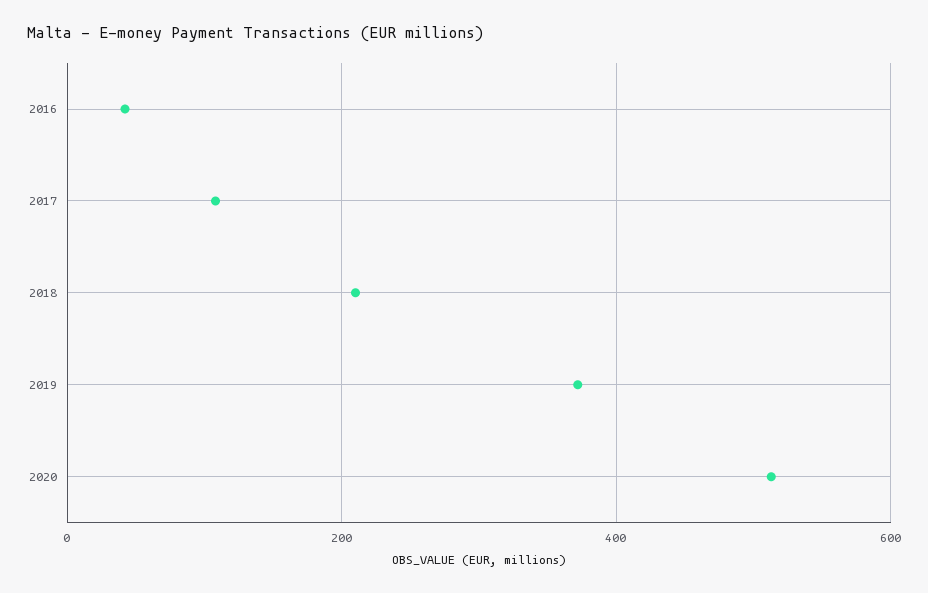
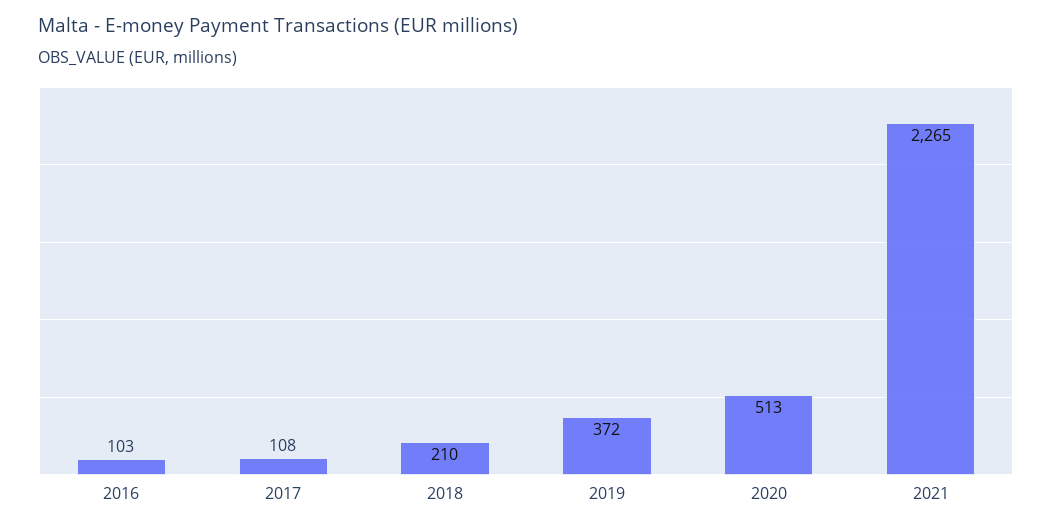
2016: 40 -> 103
2021: none -> 2265

